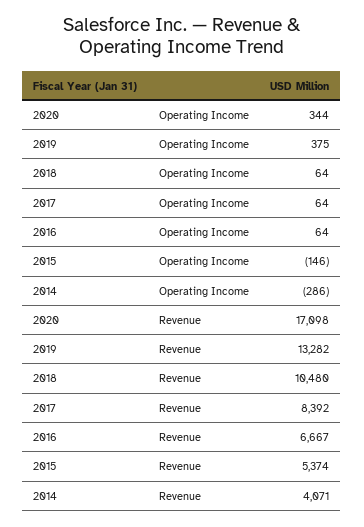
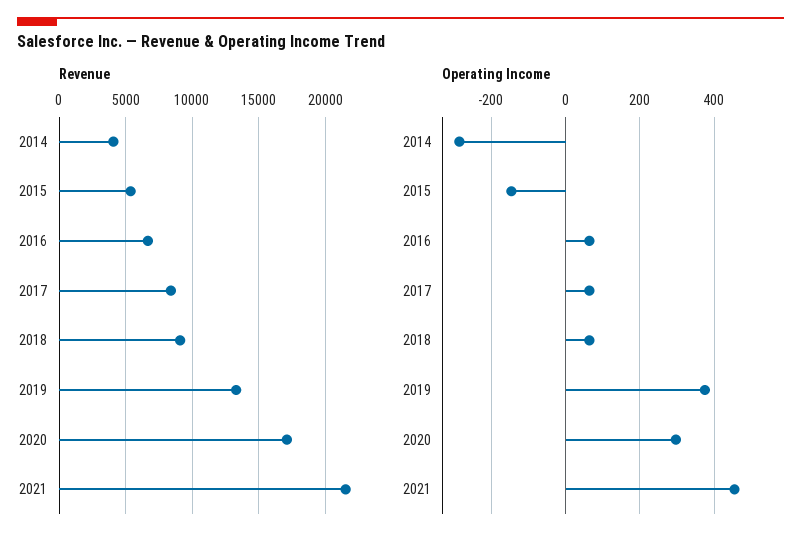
Operating Income, 2020: 344 -> 300
Revenue, 2018: 10480 -> 9000
Revenue, 2021: none -> 21500
Operating Income, 2021: none -> 460

